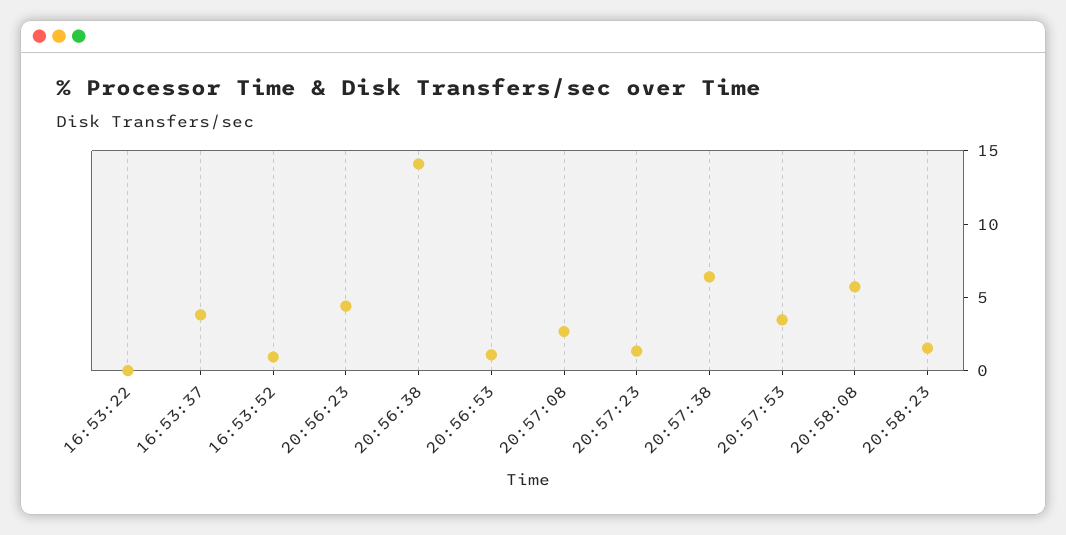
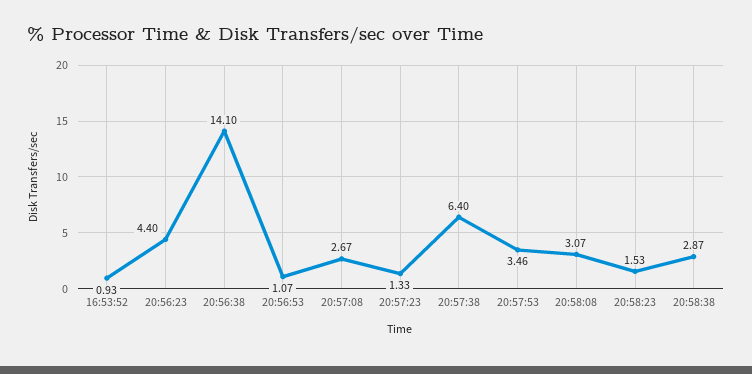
16:53:22: 0 -> none
16:53:37: 4 -> none
20:58:08: 6 -> 3.07
20:58:38: none -> 2.87

